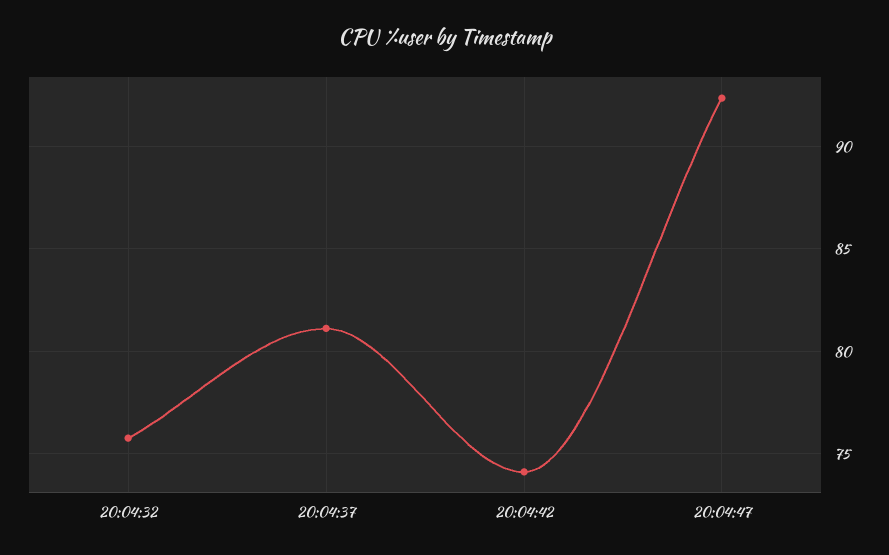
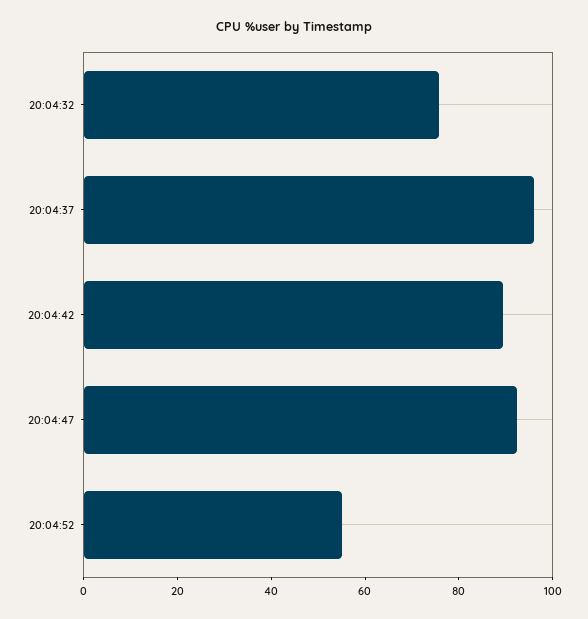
20:04:37: 81 -> 95
20:04:42: 74 -> 90
20:04:52: none -> 55

